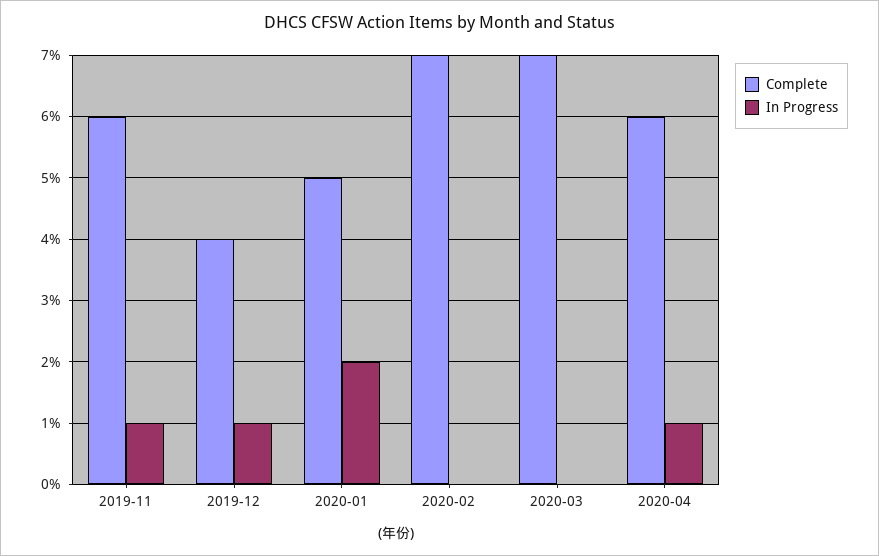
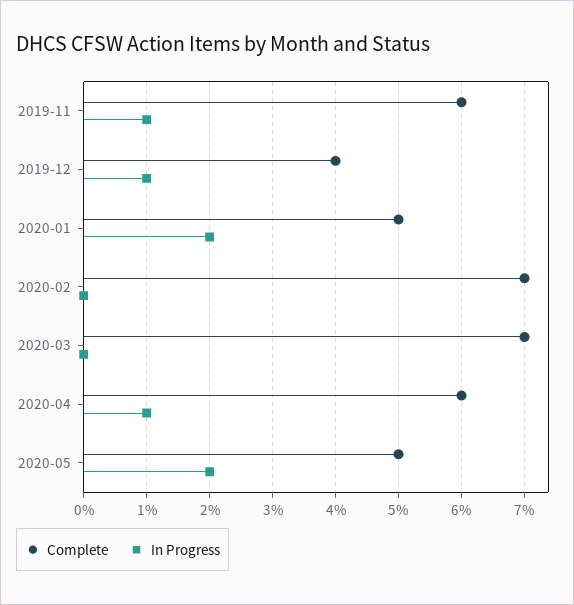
Complete, 2020-05: none -> 5
In Progress, 2020-05: none -> 2

